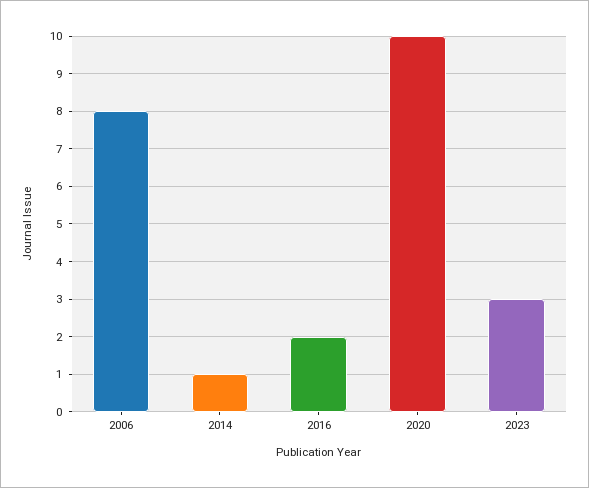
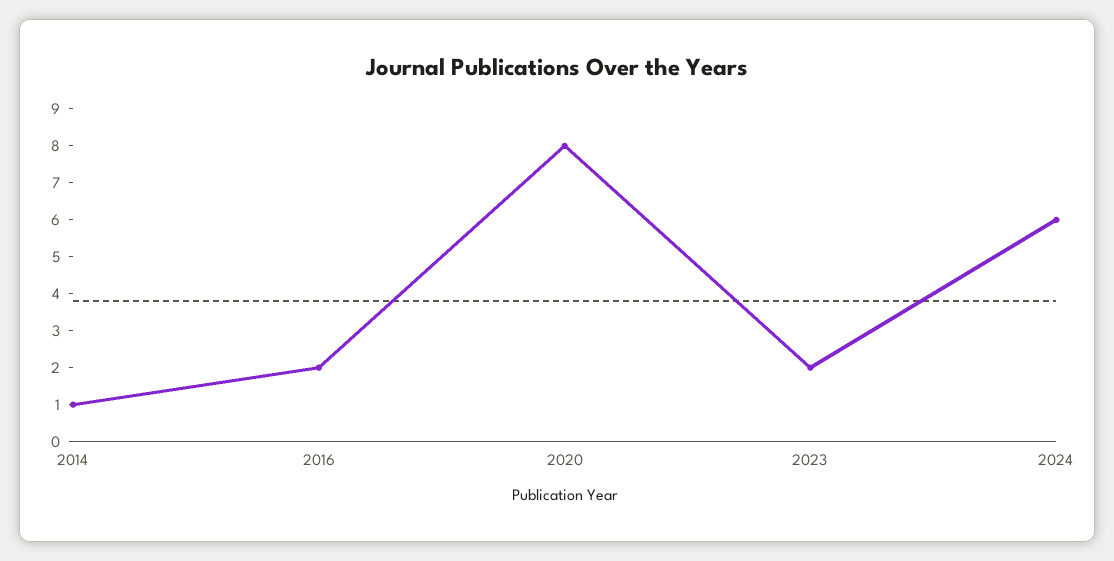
2006: 8 -> none
2020: 10 -> 8
2023: 3 -> 2
2024: none -> 6

